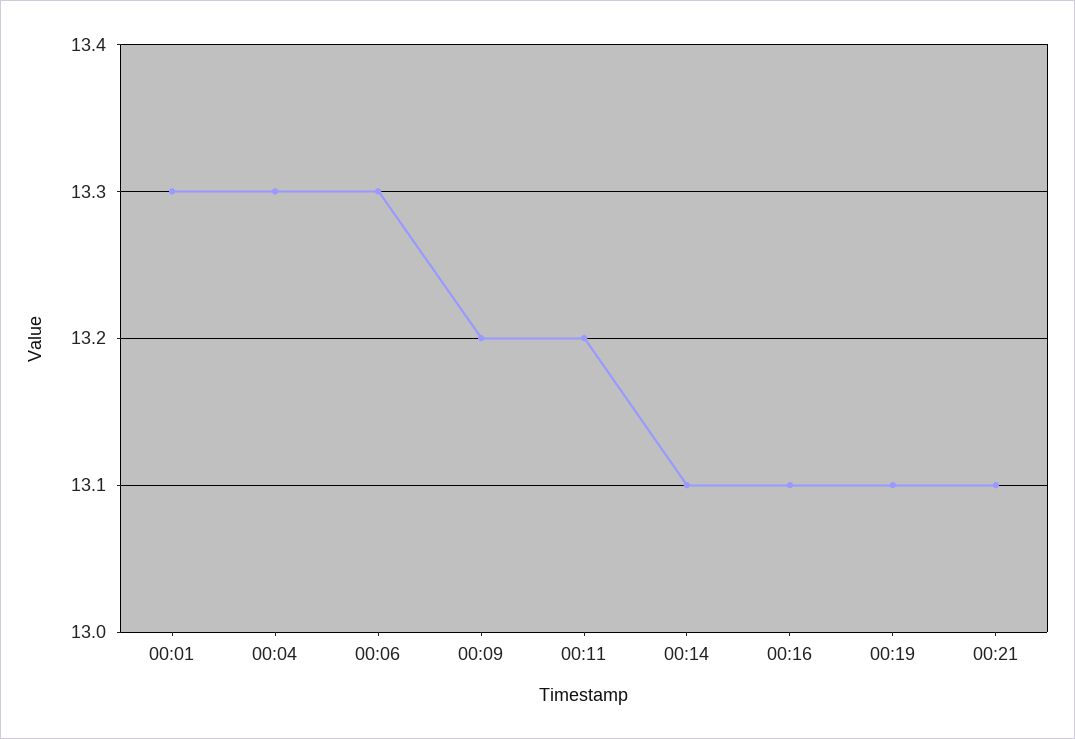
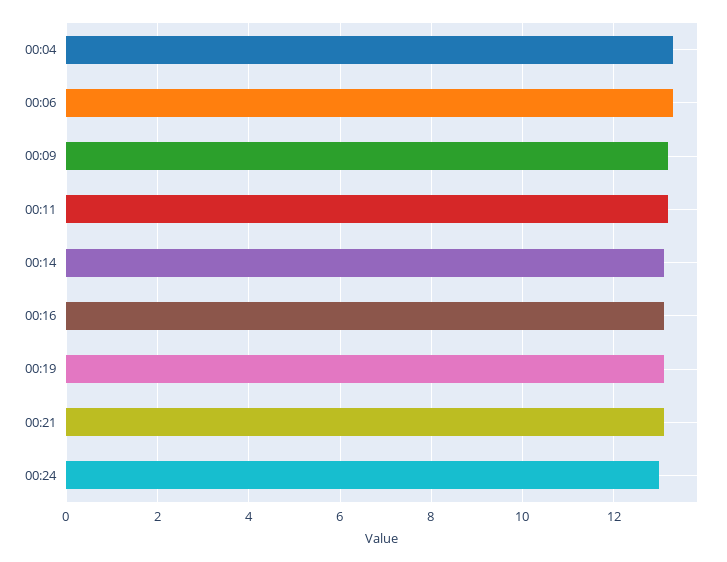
00:01: 13.3 -> none
00:24: none -> 13

